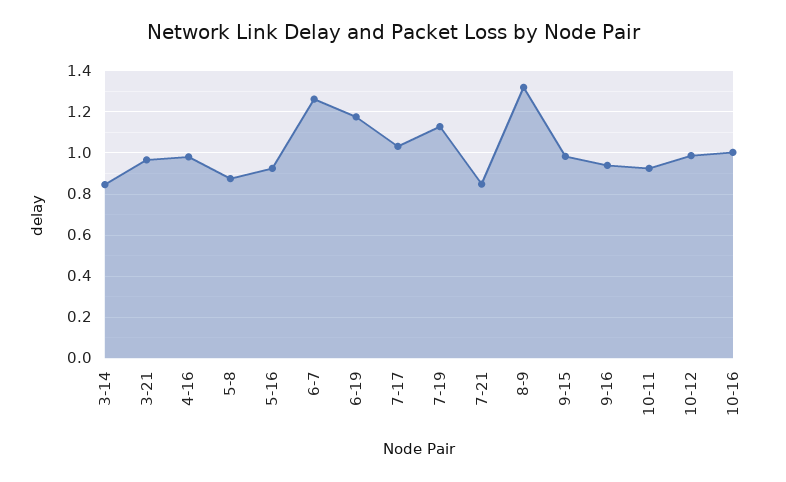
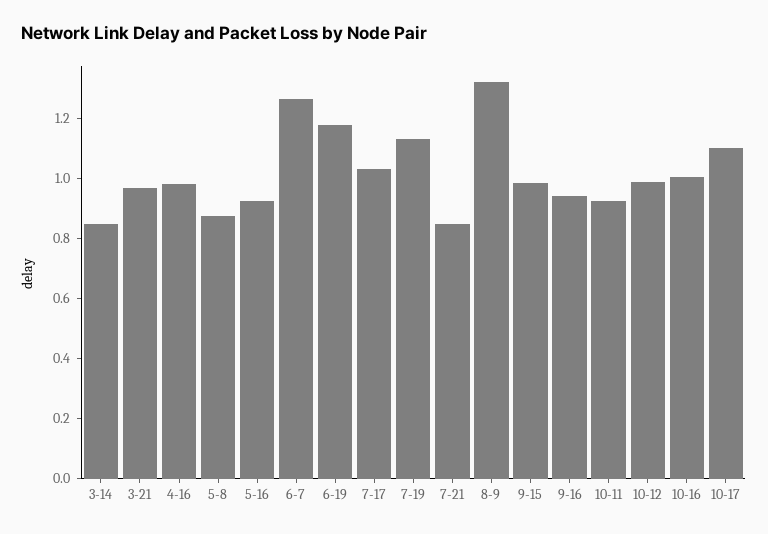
10-17: none -> 1.1

